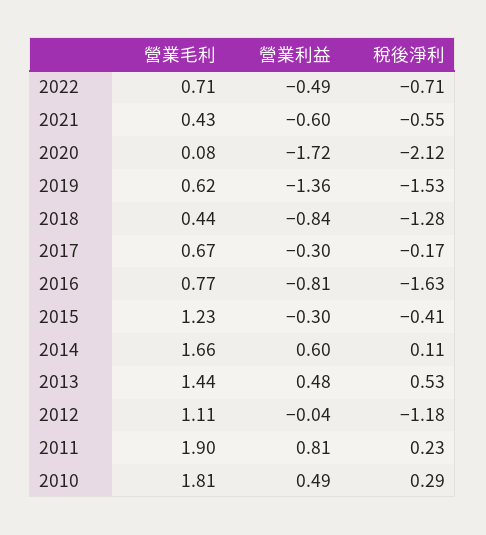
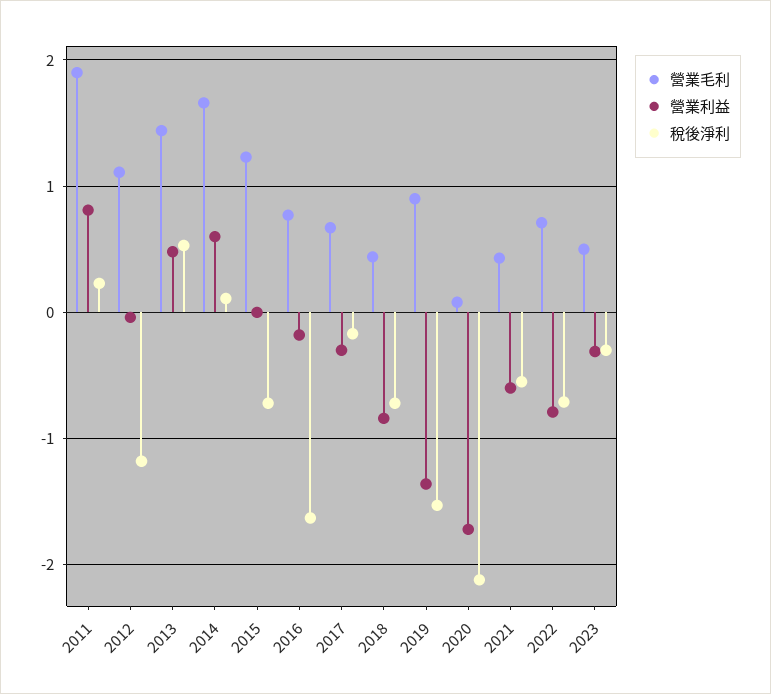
營業利益, 2022: -0.49 -> -0.8
營業毛利, 2019: 0.62 -> 0.9
稅後淨利, 2018: -1.28 -> -0.7
營業利益, 2016: -0.81 -> -0.2
營業利益, 2015: -0.3 -> 0
稅後淨利, 2015: -0.41 -> -0.7
營業毛利, 2010: 1.81 -> none
營業利益, 2010: 0.49 -> none
稅後淨利, 2010: 0.29 -> none
營業毛利, 2023: none -> 0.5
營業利益, 2023: none -> -0.3
稅後淨利, 2023: none -> -0.3

